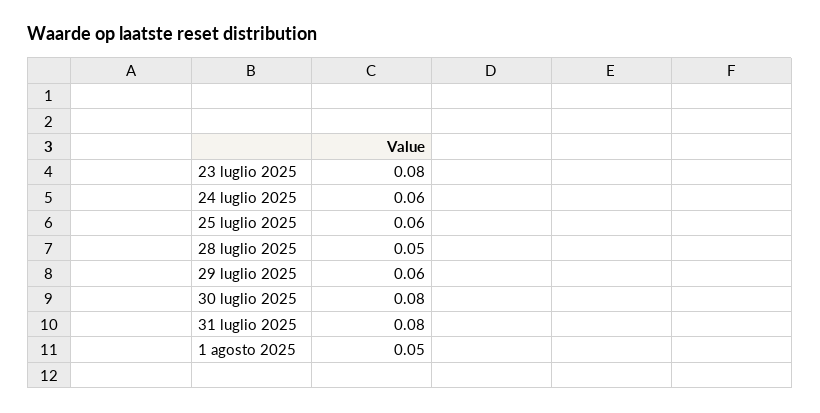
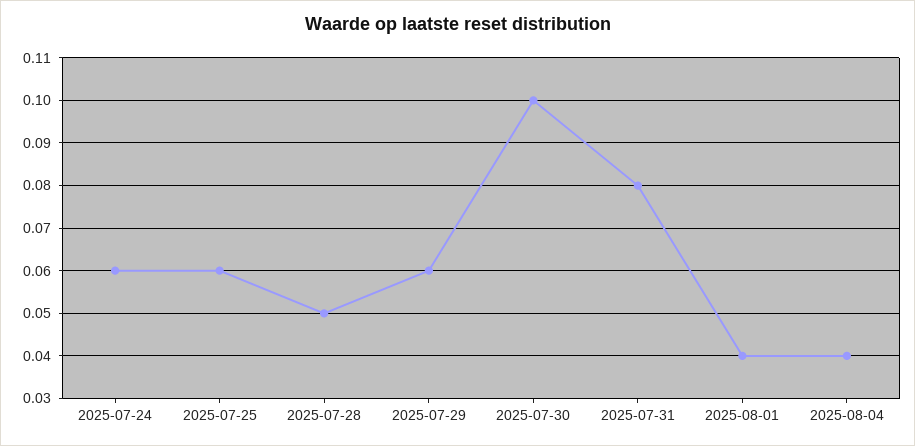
23 luglio 2025: 0.08 -> none
30 luglio 2025: 0.08 -> 0.1
1 agosto 2025: 0.05 -> 0.04
2025-08-04: none -> 0.04

